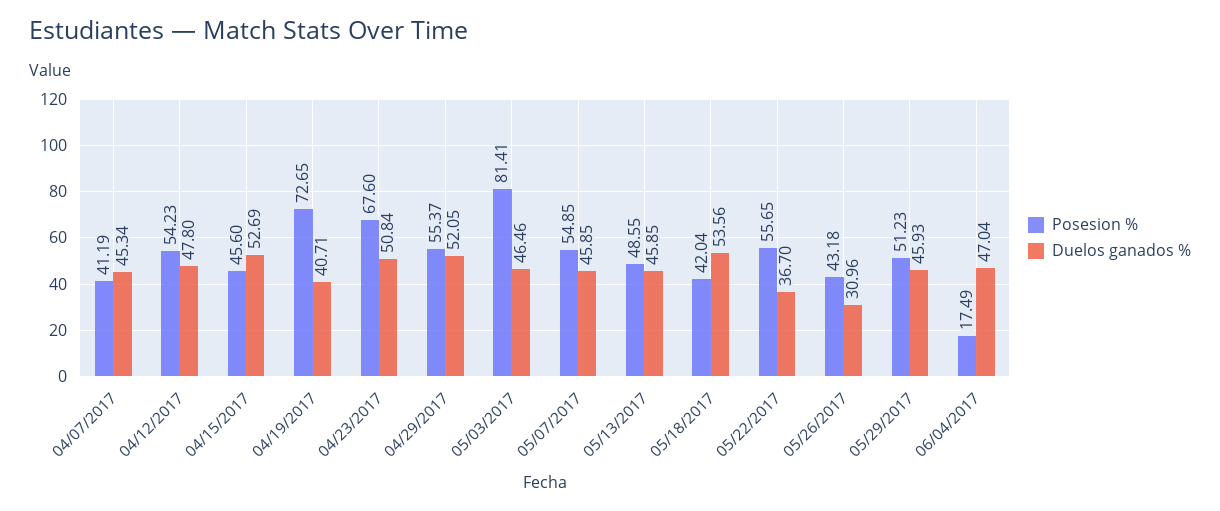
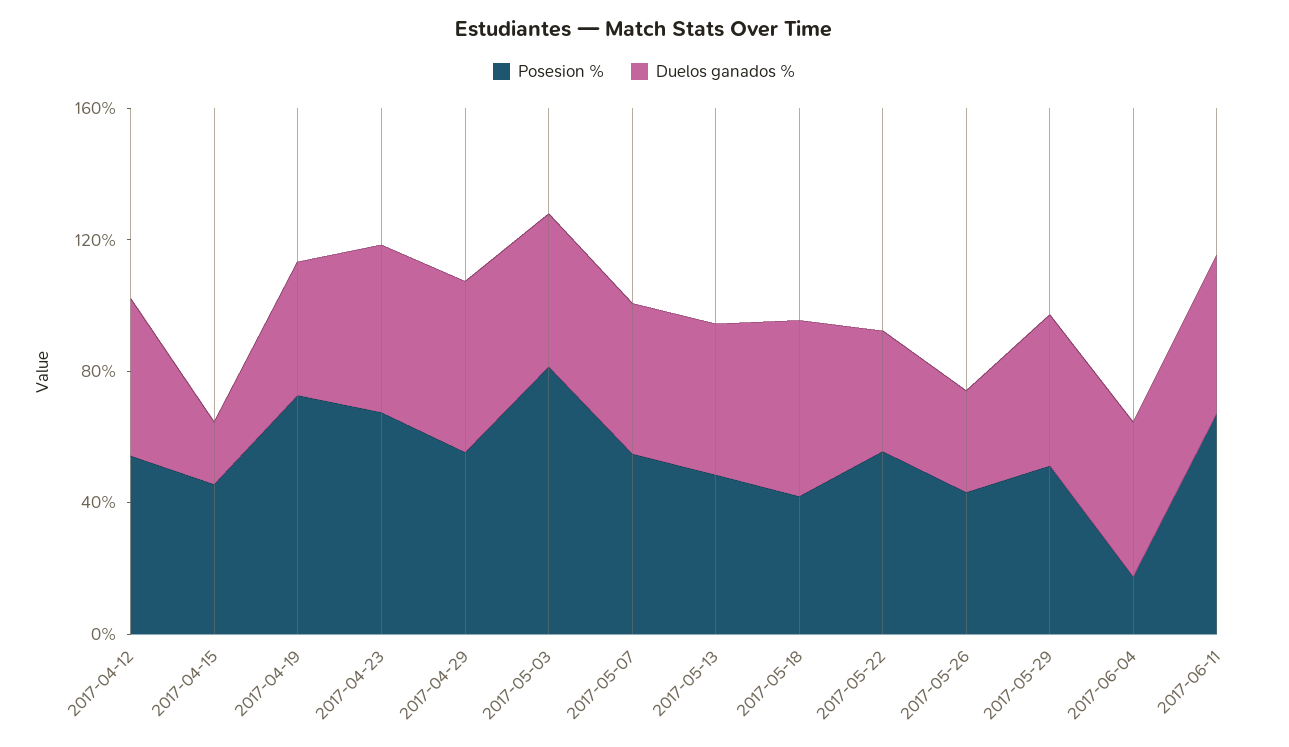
Posesion %, 04/07/2017: 41.19 -> none
Duelos ganados %, 04/07/2017: 45.34 -> none
Duelos ganados %, 04/15/2017: 52.69 -> 20
Posesion %, 2017-06-11: none -> 70
Duelos ganados %, 2017-06-11: none -> 50

